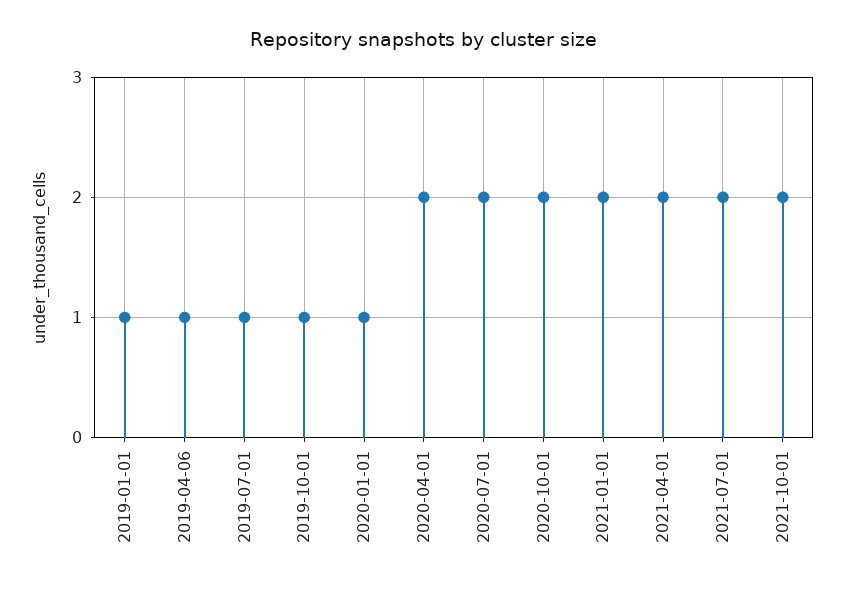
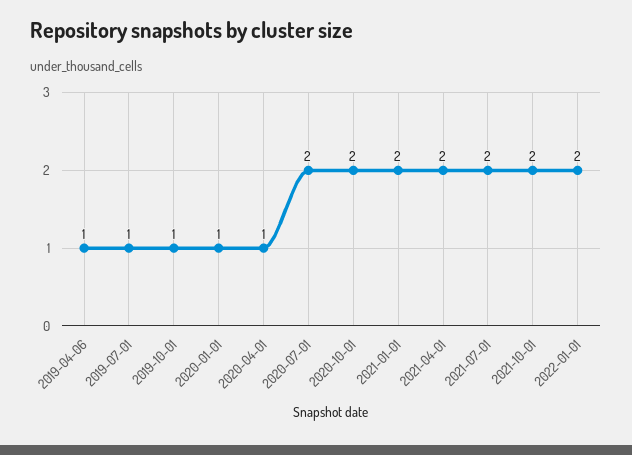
2019-01-01: 1 -> none
2020-04-01: 2 -> 1
2022-01-01: none -> 2

